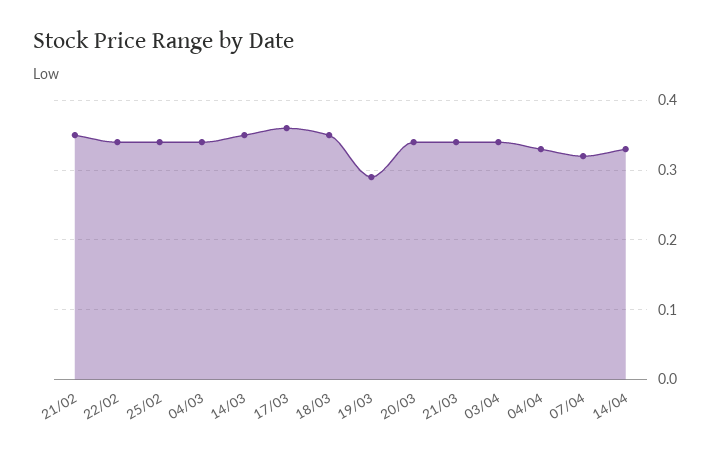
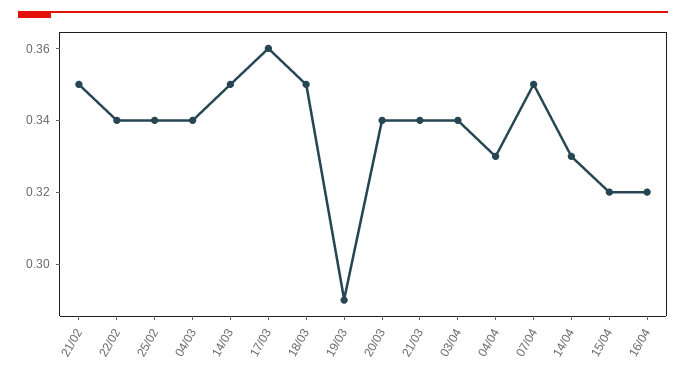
07/04: 0.32 -> 0.35
15/04: none -> 0.32
16/04: none -> 0.32

